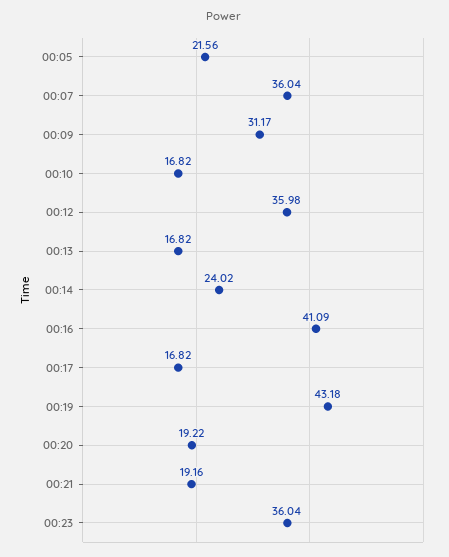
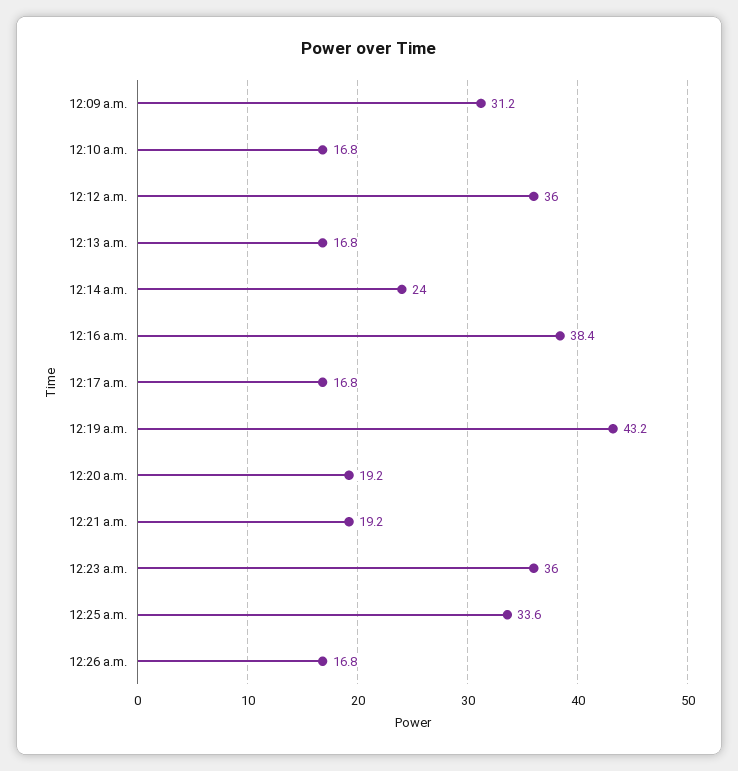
00:05: 21.56 -> none
00:07: 36.04 -> none
00:16: 41.09 -> 38.4
12:25 a.m.: none -> 33.6
12:26 a.m.: none -> 16.8

